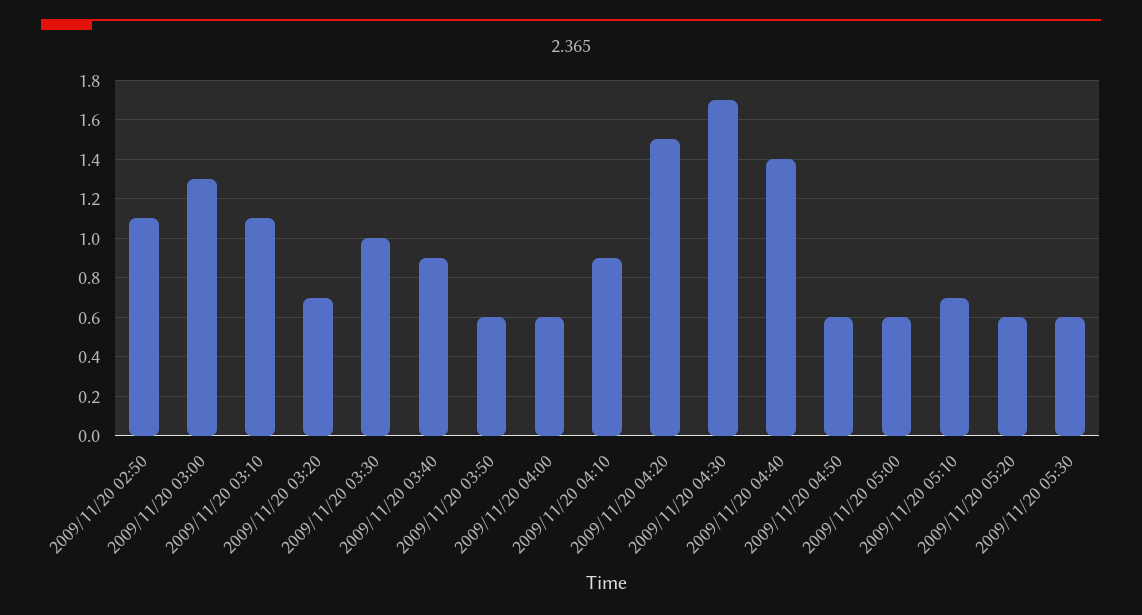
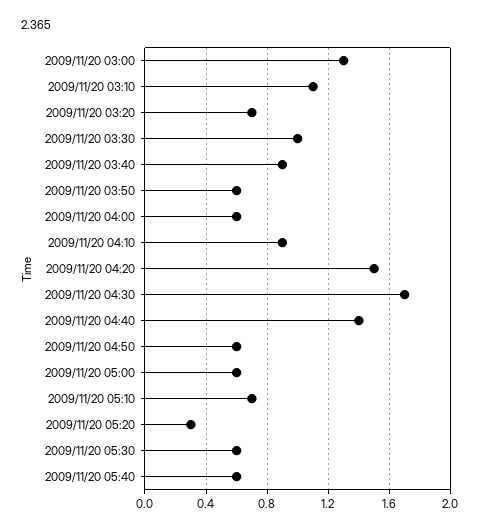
2009/11/20 02:50: 1.1 -> none
2009/11/20 05:20: 0.6 -> 0.3
2009/11/20 05:40: none -> 0.6

